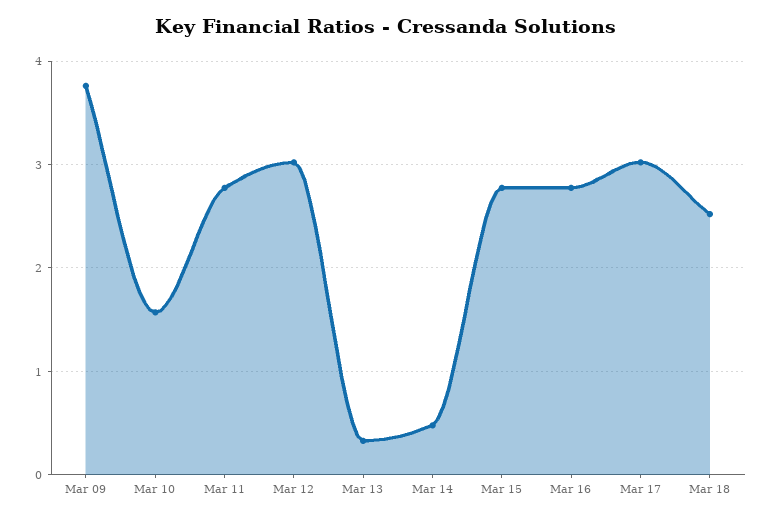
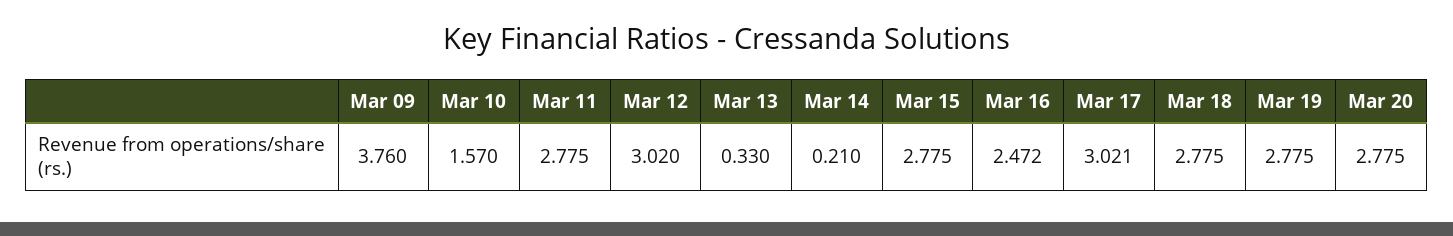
Mar 14: 0.5 -> 0.21
Mar 16: 2.8 -> 2.472
Mar 18: 2.5 -> 2.775
Mar 19: none -> 2.775
Mar 20: none -> 2.775

